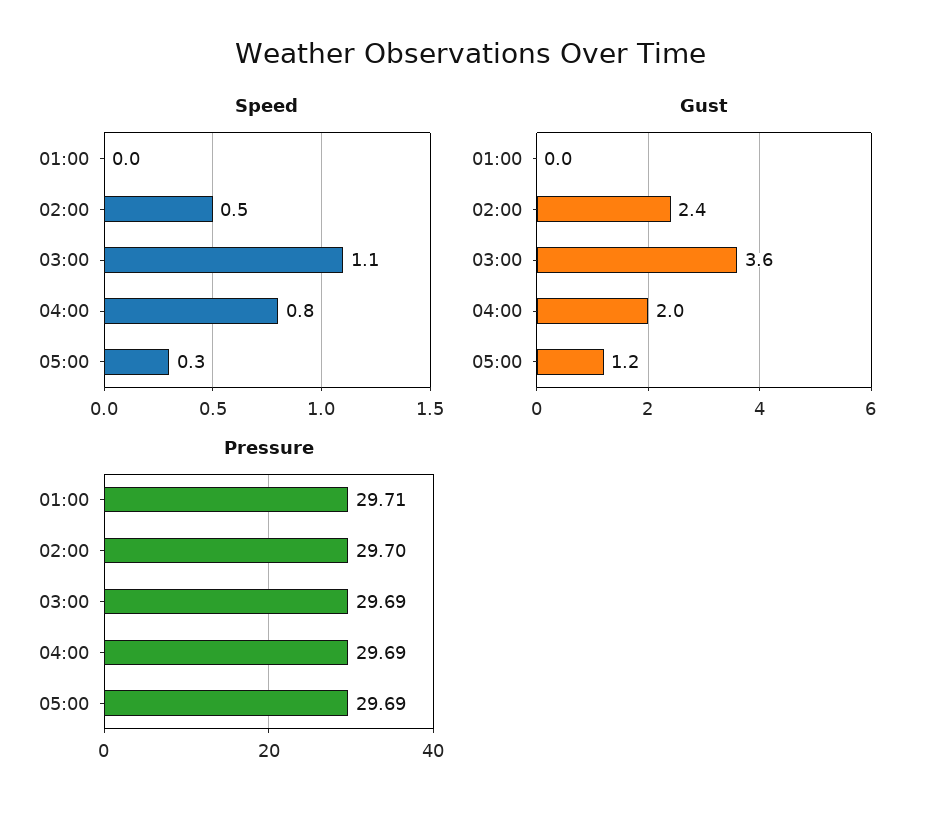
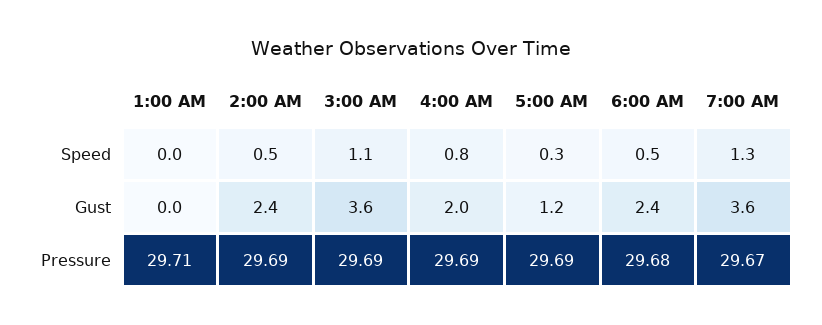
Pressure, 02:00: 29.7 -> 29.69
Speed, 6:00 AM: none -> 0.5
Speed, 7:00 AM: none -> 1.3
Gust, 6:00 AM: none -> 2.4
Gust, 7:00 AM: none -> 3.6
Pressure, 6:00 AM: none -> 29.68
Pressure, 7:00 AM: none -> 29.67

